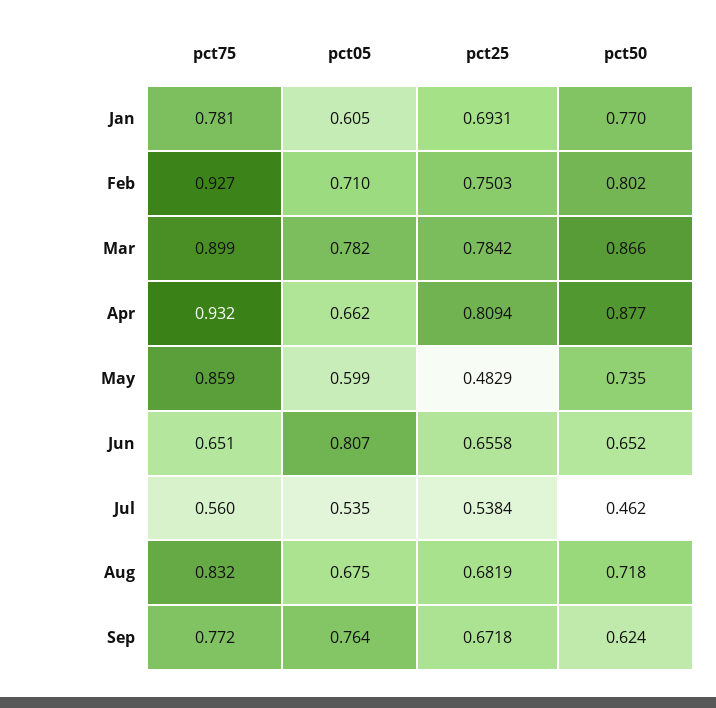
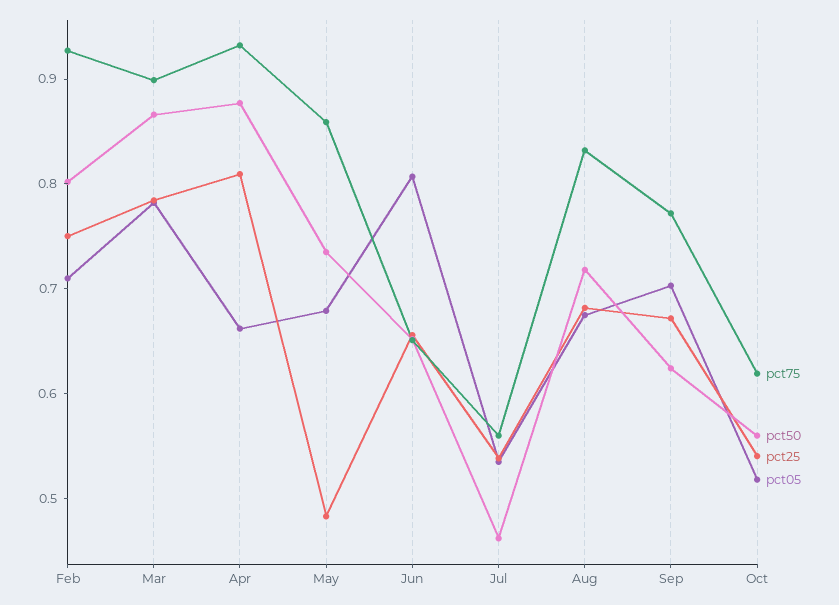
pct75, Jan: 0.781 -> none
pct05, Jan: 0.605 -> none
pct25, Jan: 0.6931 -> none
pct50, Jan: 0.77 -> none
pct05, May: 0.599 -> 0.68
pct05, Sep: 0.764 -> 0.7
pct75, Oct: none -> 0.62
pct50, Oct: none -> 0.56
pct25, Oct: none -> 0.54
pct05, Oct: none -> 0.52

